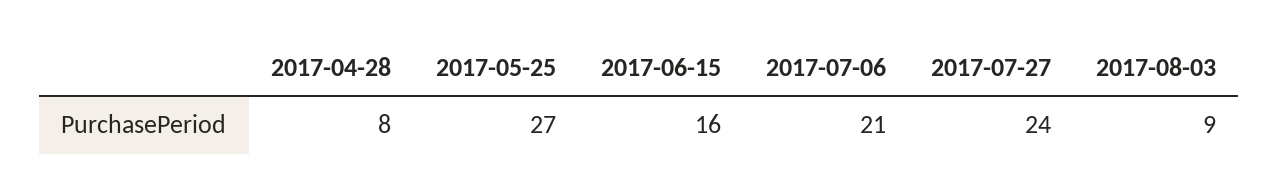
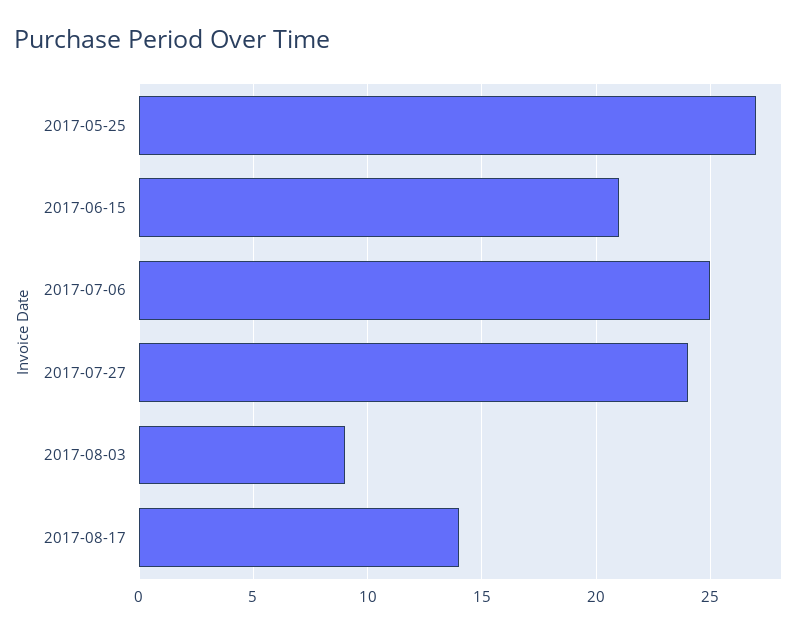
2017-04-28: 8 -> none
2017-06-15: 16 -> 21
2017-07-06: 21 -> 25
2017-08-17: none -> 14

